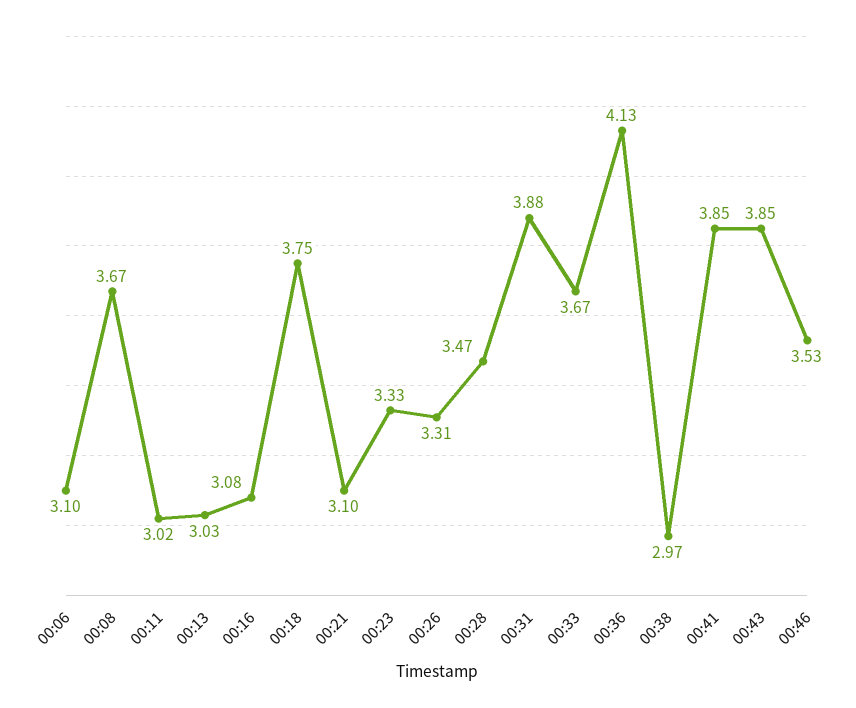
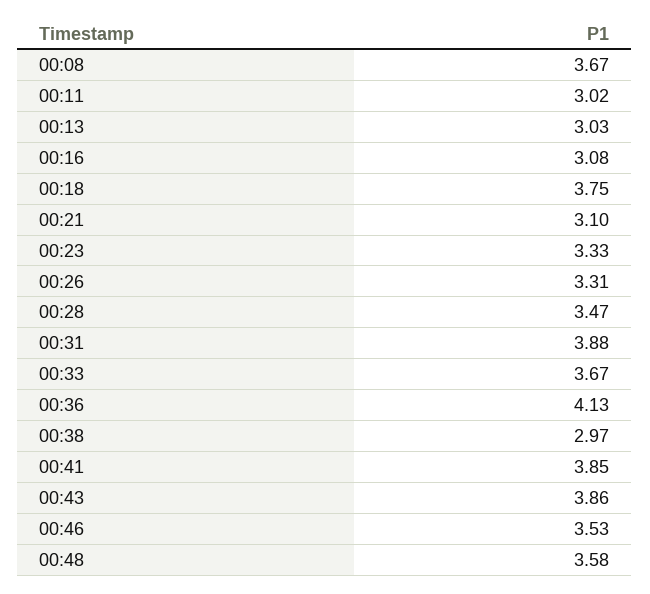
00:06: 3.1 -> none
00:43: 3.85 -> 3.86
00:48: none -> 3.58

